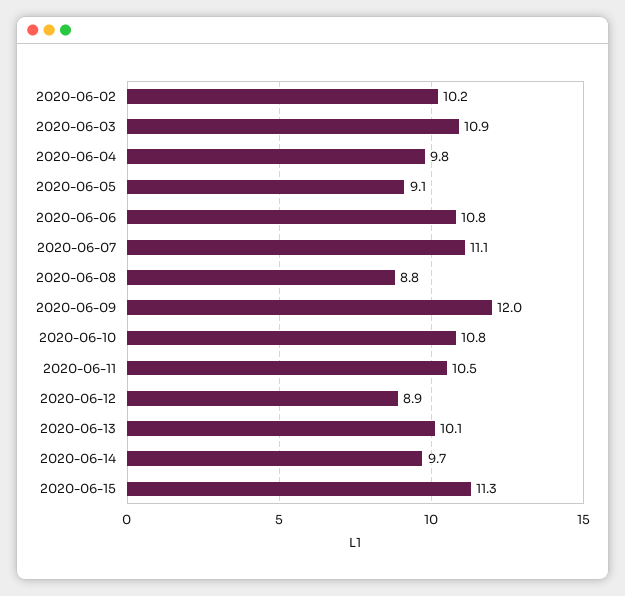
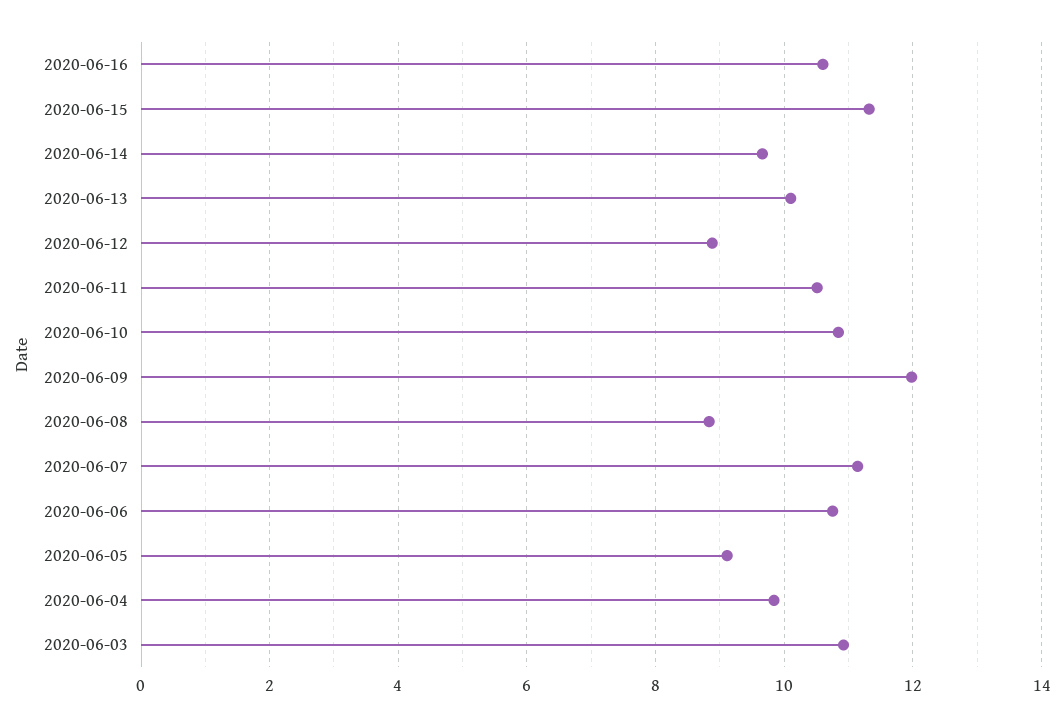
2020-06-02: 10.2 -> none
2020-06-16: none -> 10.6

